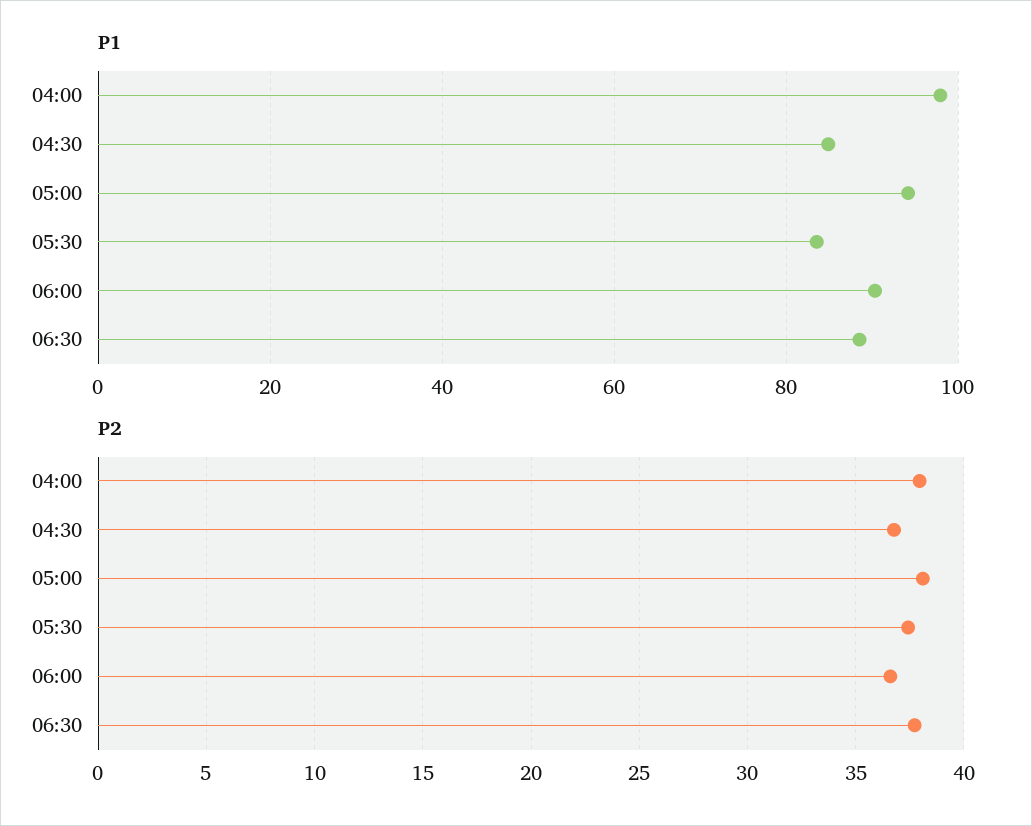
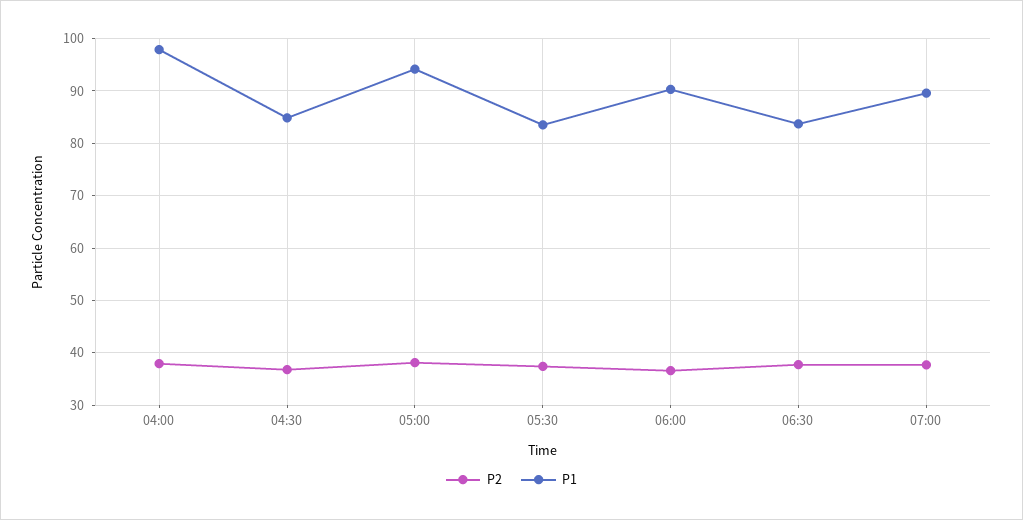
P1, 06:30: 88 -> 84
P2, 07:00: none -> 38
P1, 07:00: none -> 90

